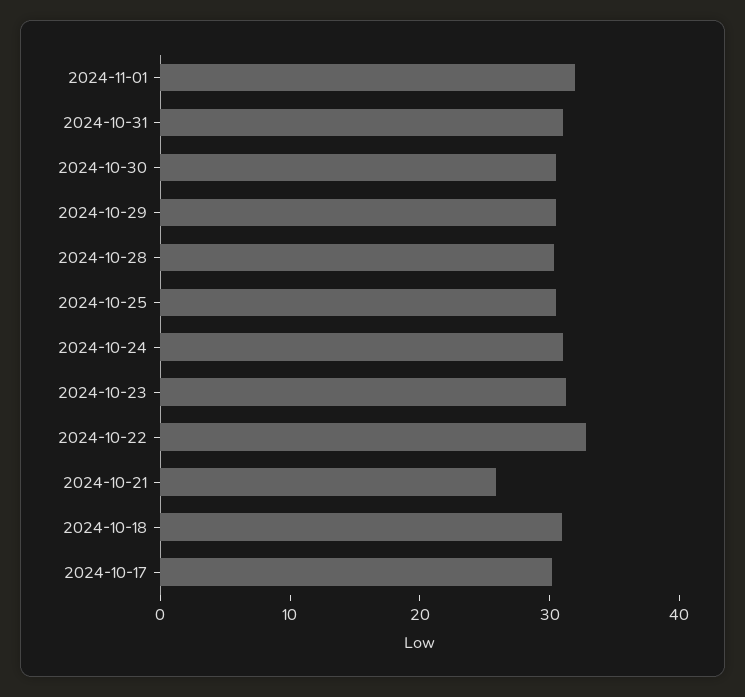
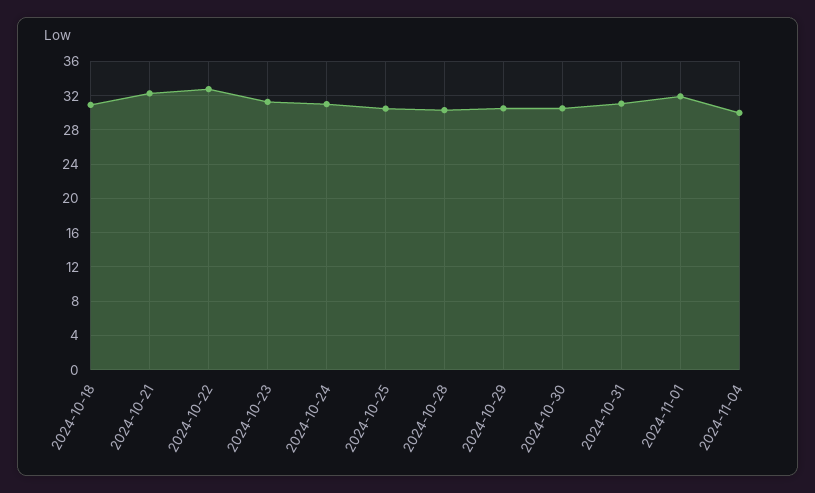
2024-10-21: 26 -> 32
2024-10-17: 30 -> none
2024-11-04: none -> 30

